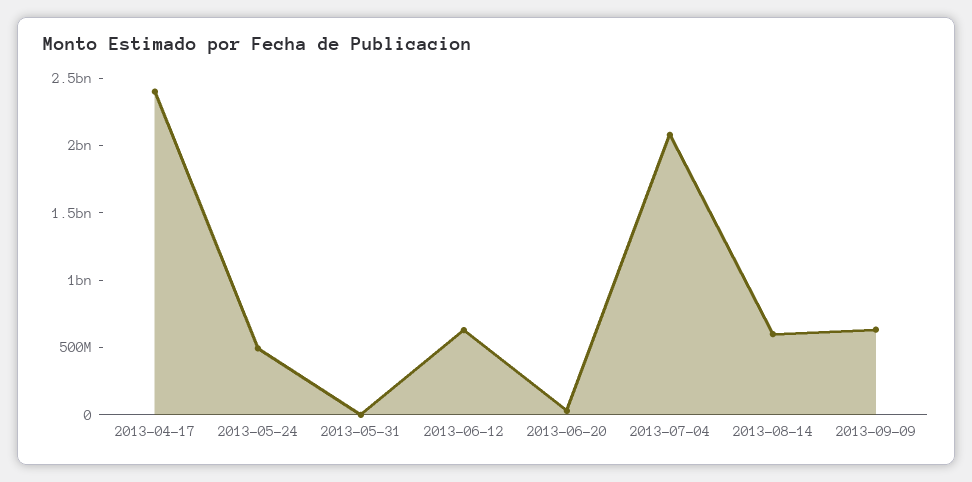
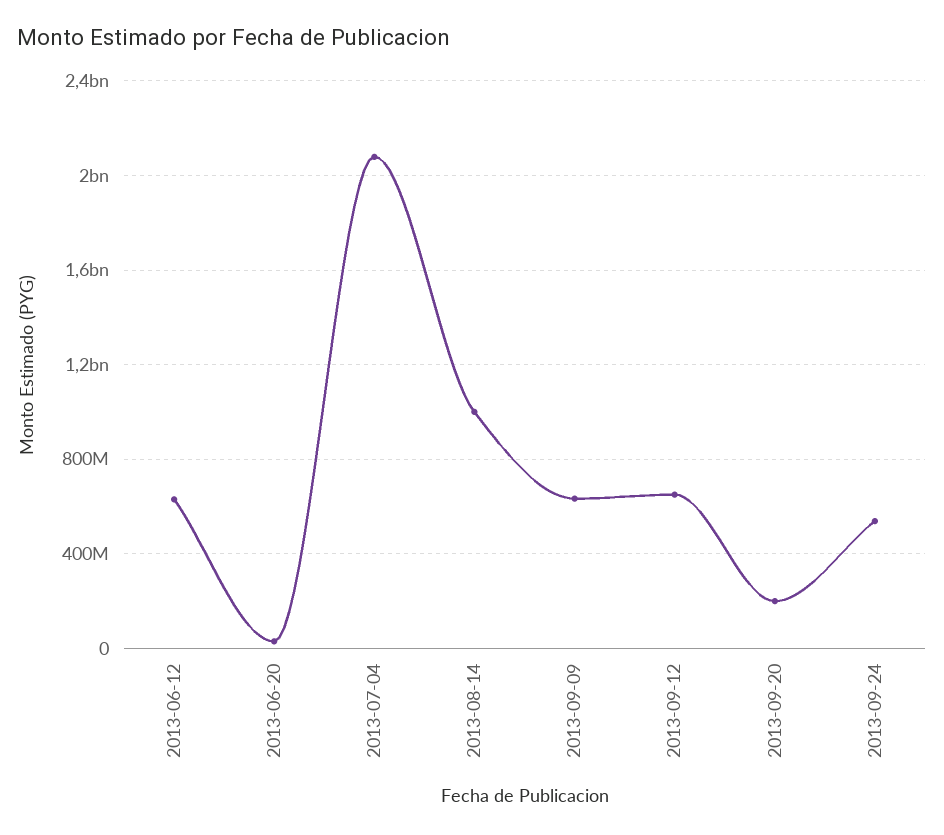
2013-04-17: 2400000000 -> none
2013-05-24: 500000000 -> none
2013-05-31: 0 -> none
2013-08-14: 600000000 -> 1000000000
2013-09-12: none -> 650000000
2013-09-20: none -> 200000000
2013-09-24: none -> 550000000

